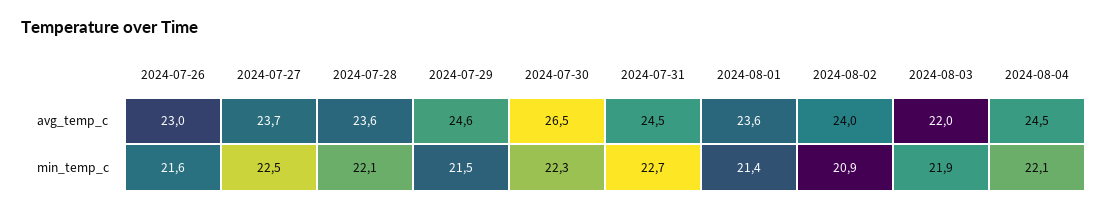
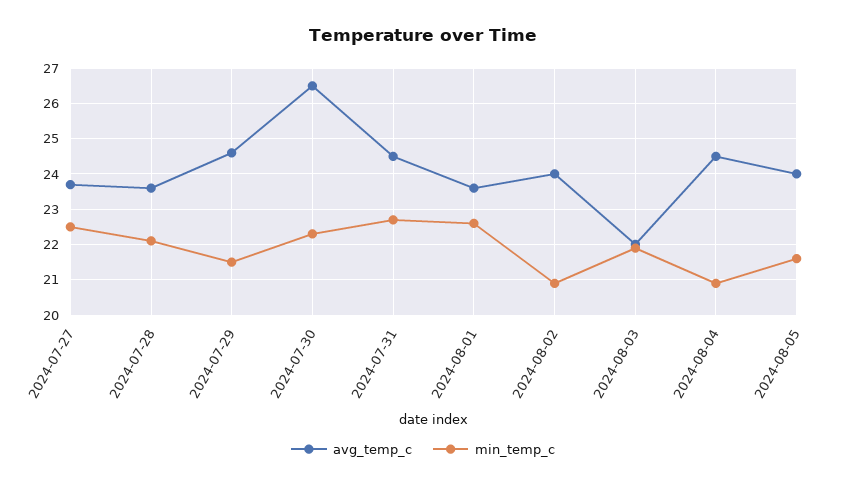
avg_temp_c, 2024-07-26: 23 -> none
min_temp_c, 2024-07-26: 21.6 -> none
min_temp_c, 2024-08-01: 21.4 -> 22.5
min_temp_c, 2024-08-04: 22.1 -> 21
avg_temp_c, 2024-08-05: none -> 24
min_temp_c, 2024-08-05: none -> 21.5

